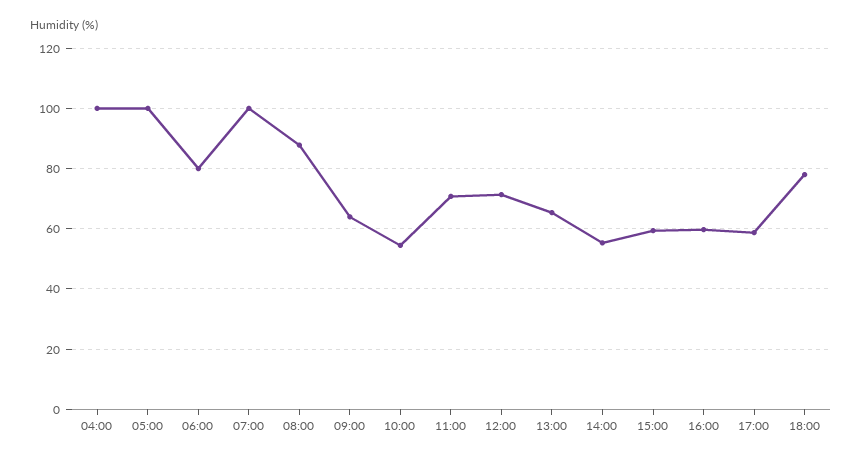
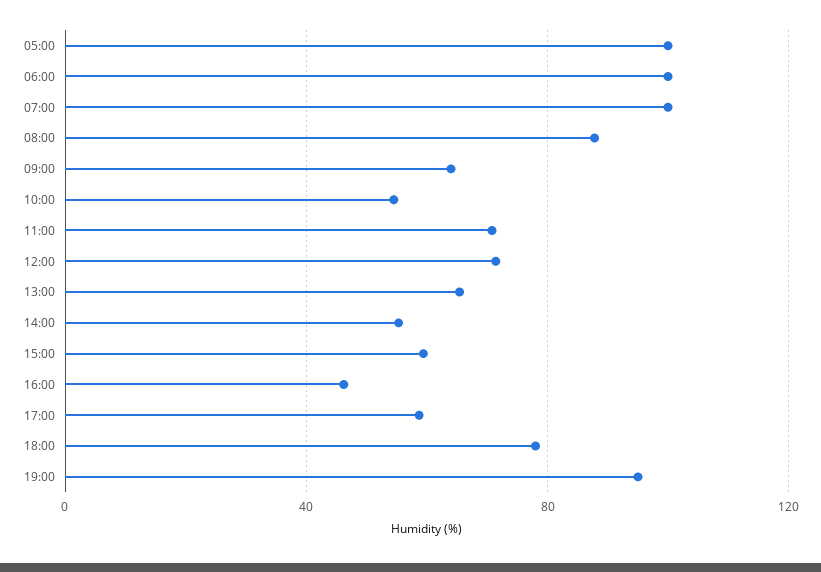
04:00: 100 -> none
06:00: 80 -> 100
16:00: 60 -> 45
19:00: none -> 95

